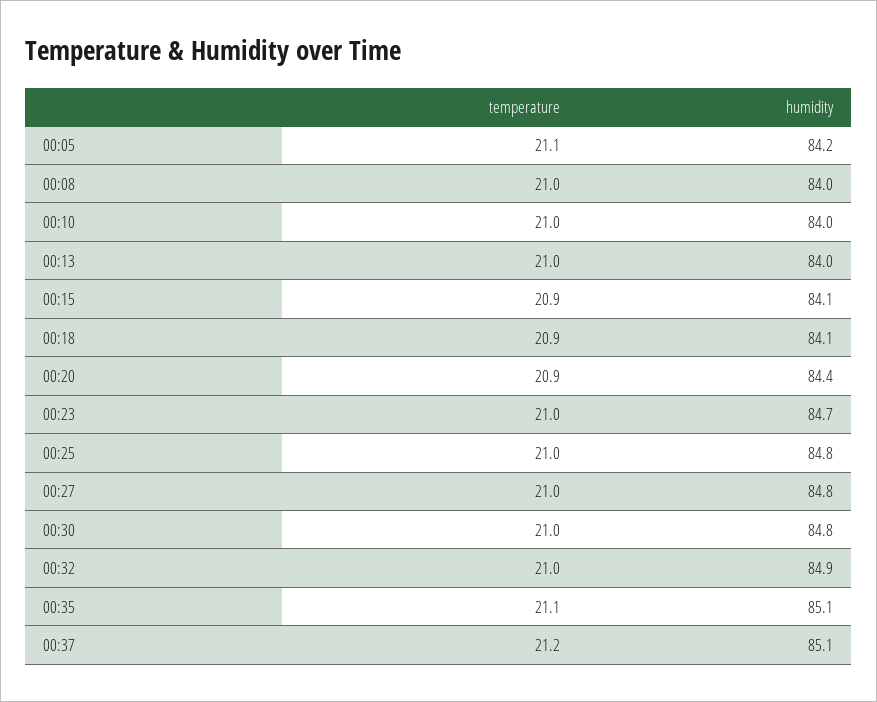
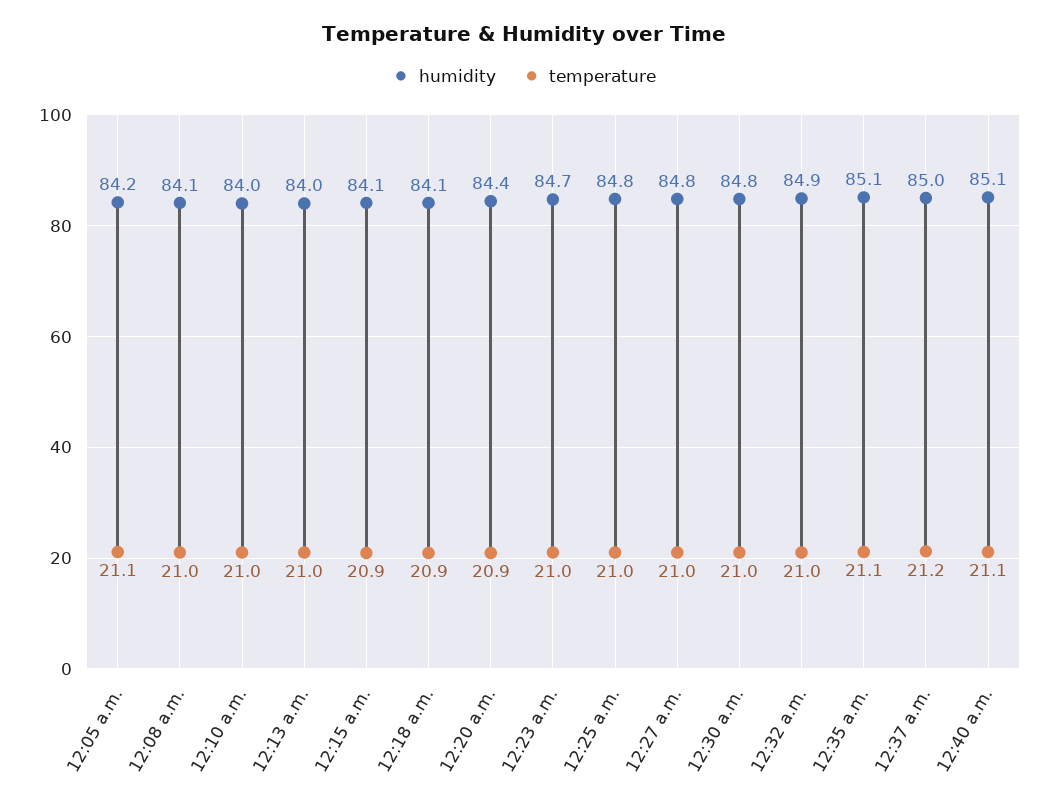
humidity, 00:08: 84 -> 84.1
humidity, 00:37: 85.1 -> 85
humidity, 12:40 a.m.: none -> 85.1
temperature, 12:40 a.m.: none -> 21.1

